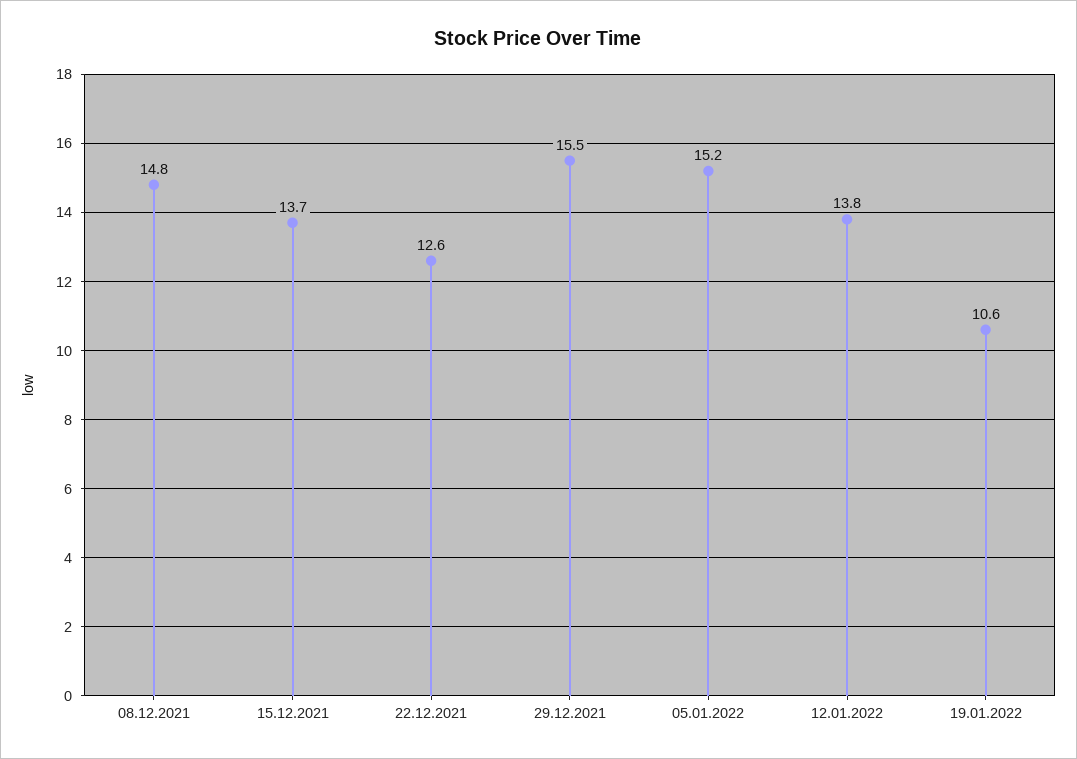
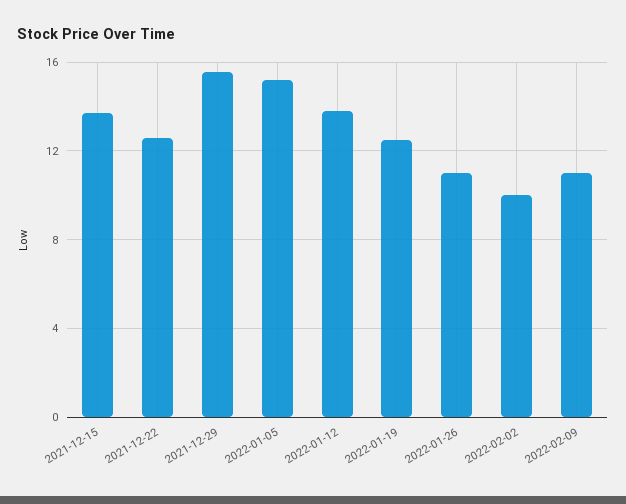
08.12.2021: 14.8 -> none
19.01.2022: 10.6 -> 12.5
2022-01-26: none -> 11
2022-02-02: none -> 10
2022-02-09: none -> 11

